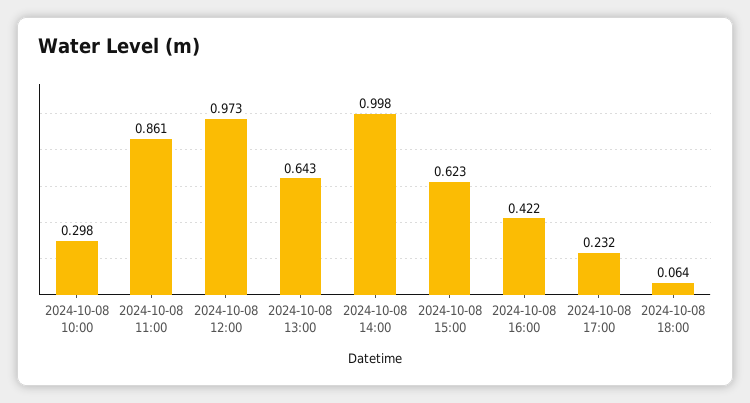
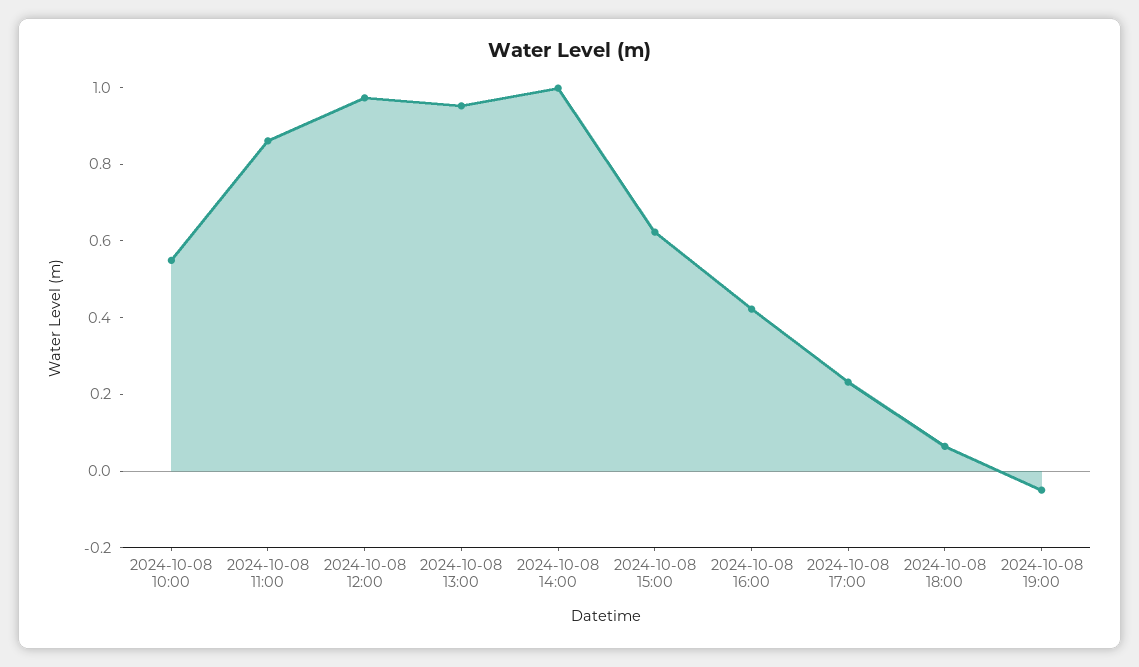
2024-10-08 10:00: 0.298 -> 0.55
2024-10-08 13:00: 0.643 -> 0.95
2024-10-08 19:00: none -> -0.05

